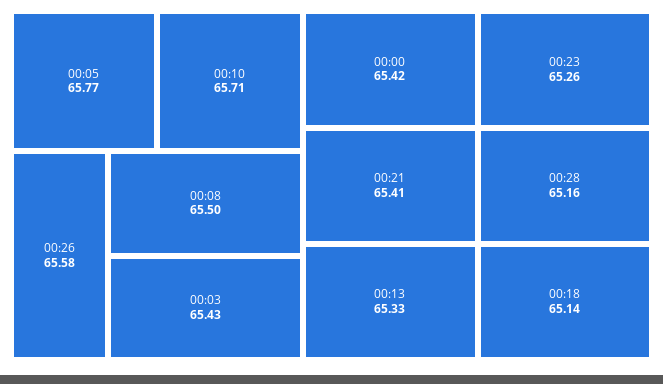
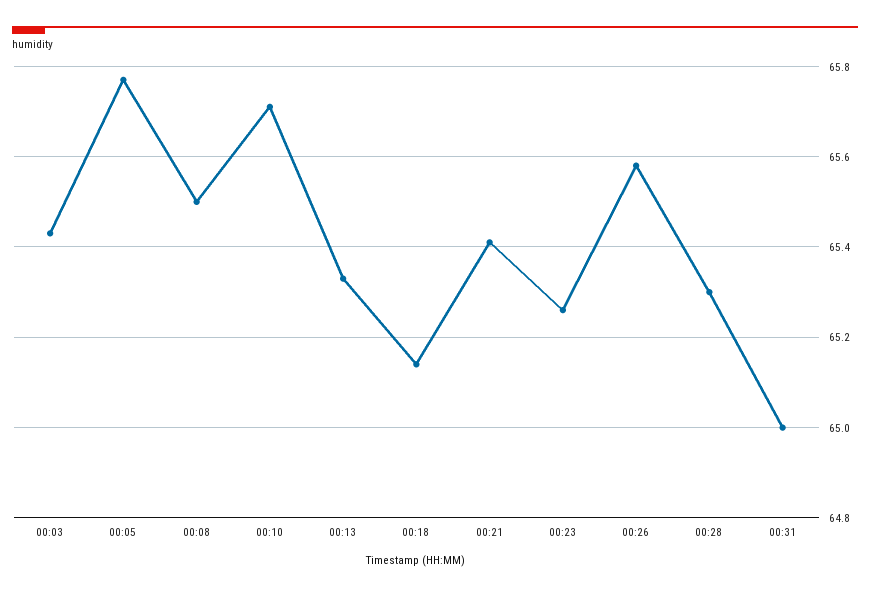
00:00: 65.42 -> none
00:28: 65.16 -> 65.3
00:31: none -> 65

